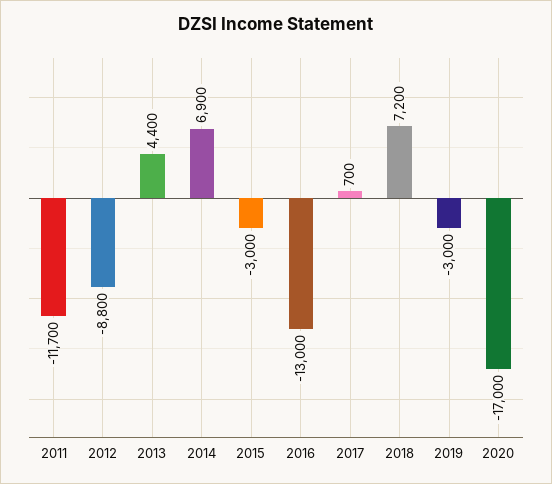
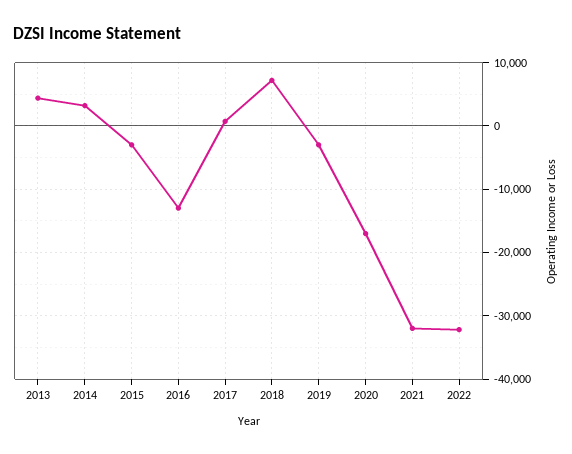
2011: -11700 -> none
2012: -8800 -> none
2014: 6900 -> 3000
2021: none -> -32000
2022: none -> -32000

